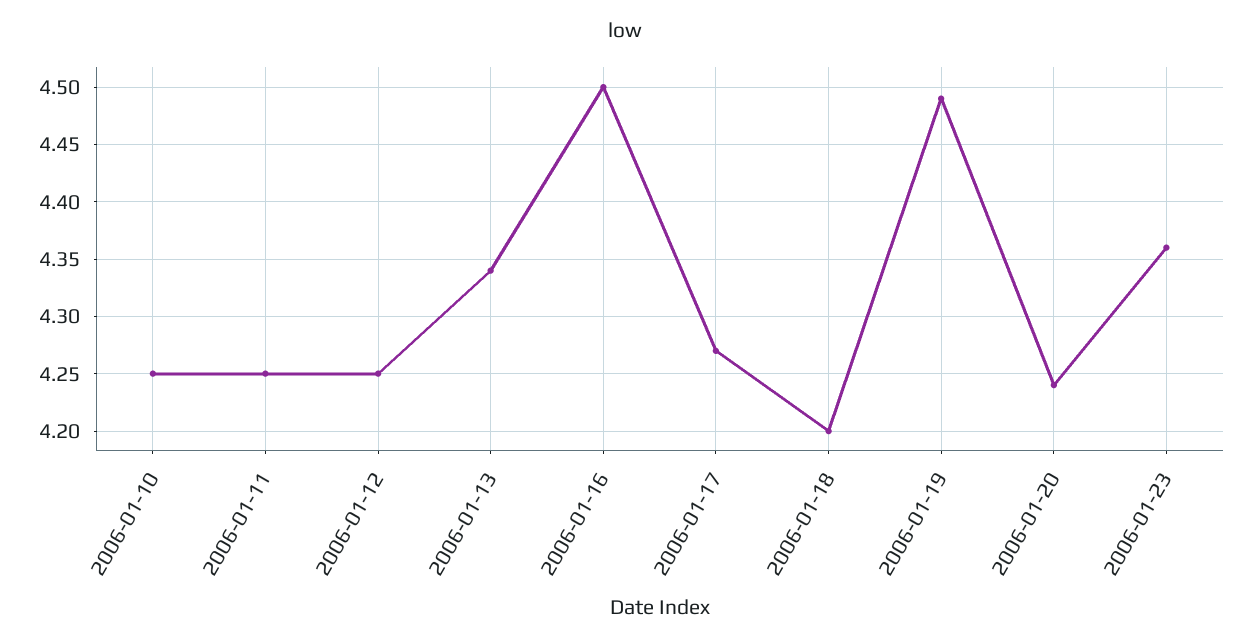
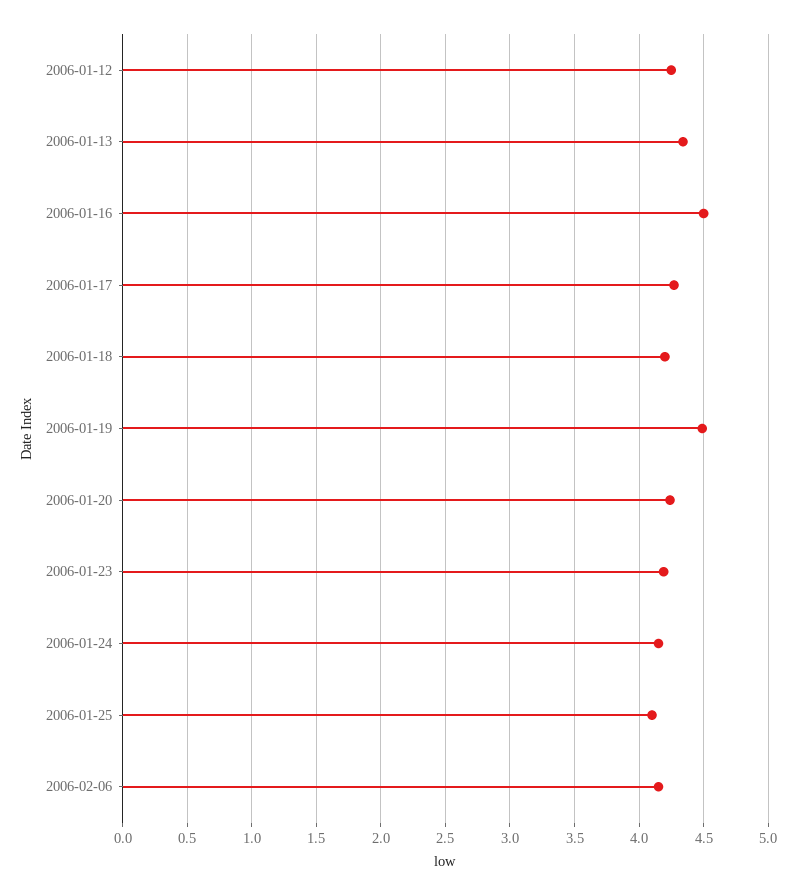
2006-01-10: 4.25 -> none
2006-01-11: 4.25 -> none
2006-01-23: 4.36 -> 4.2
2006-01-24: none -> 4.15
2006-01-25: none -> 4.1
2006-02-06: none -> 4.15

